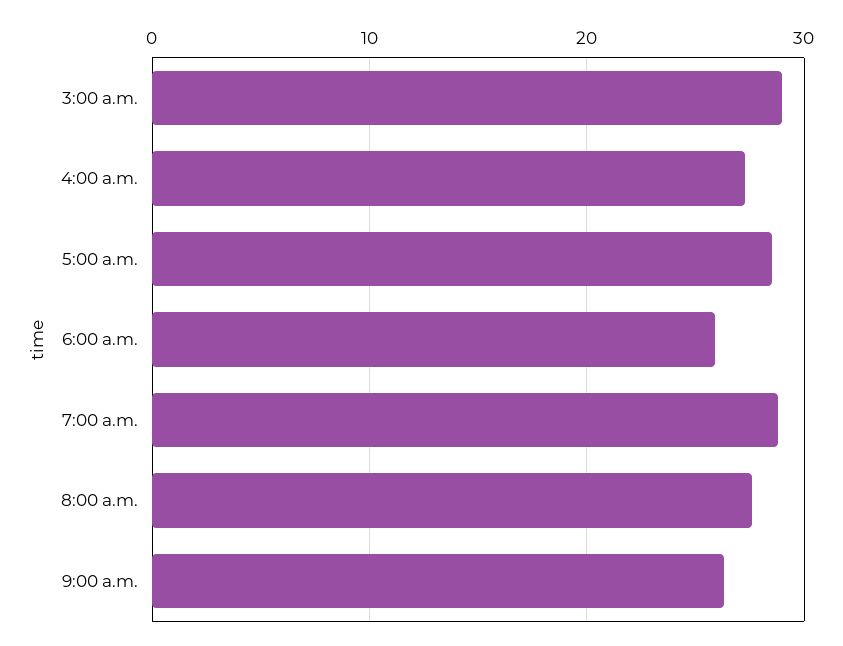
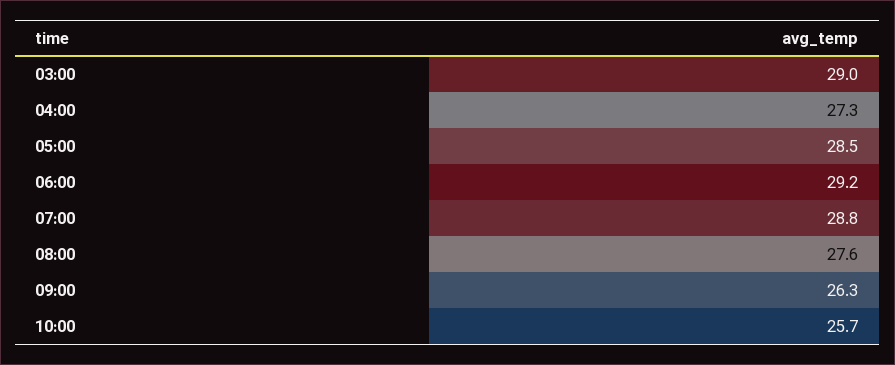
6:00 a.m.: 26 -> 29.2
10:00: none -> 25.7

